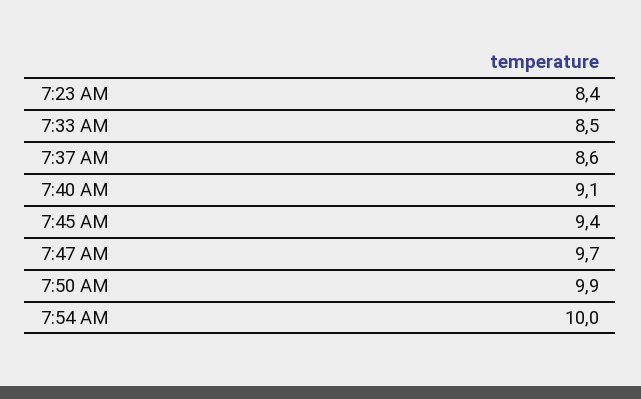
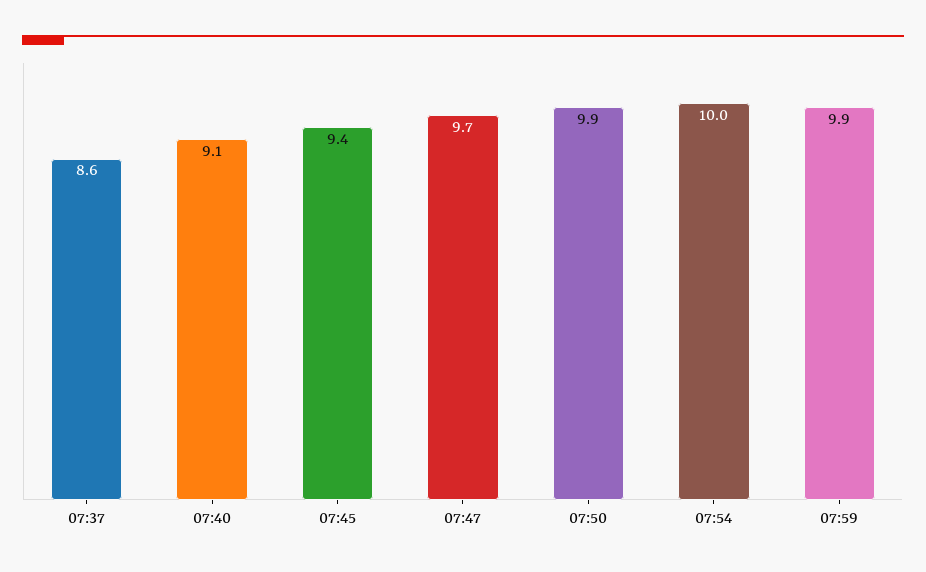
7:23 AM: 8.4 -> none
7:33 AM: 8.5 -> none
07:59: none -> 9.9

